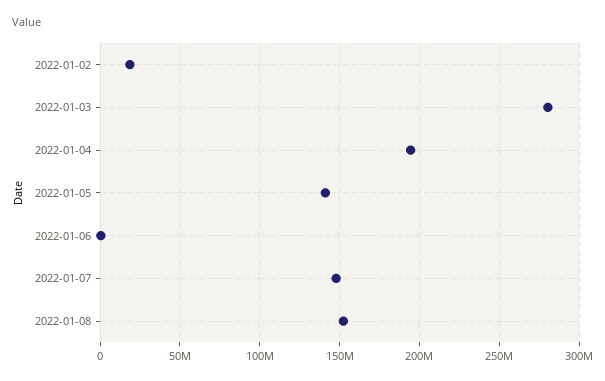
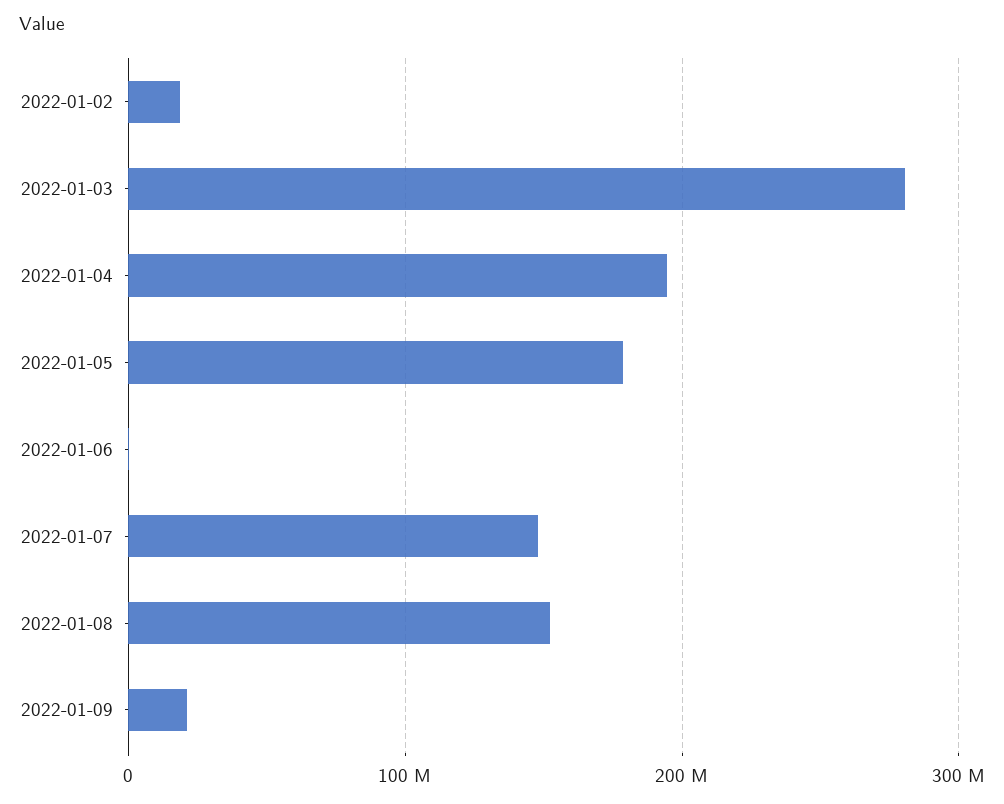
2022-01-05: 140000000 -> 180000000
2022-01-09: none -> 20000000

